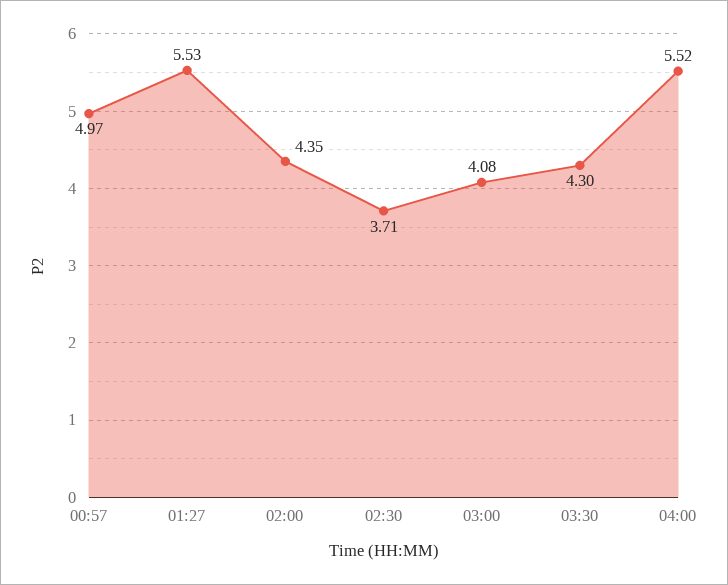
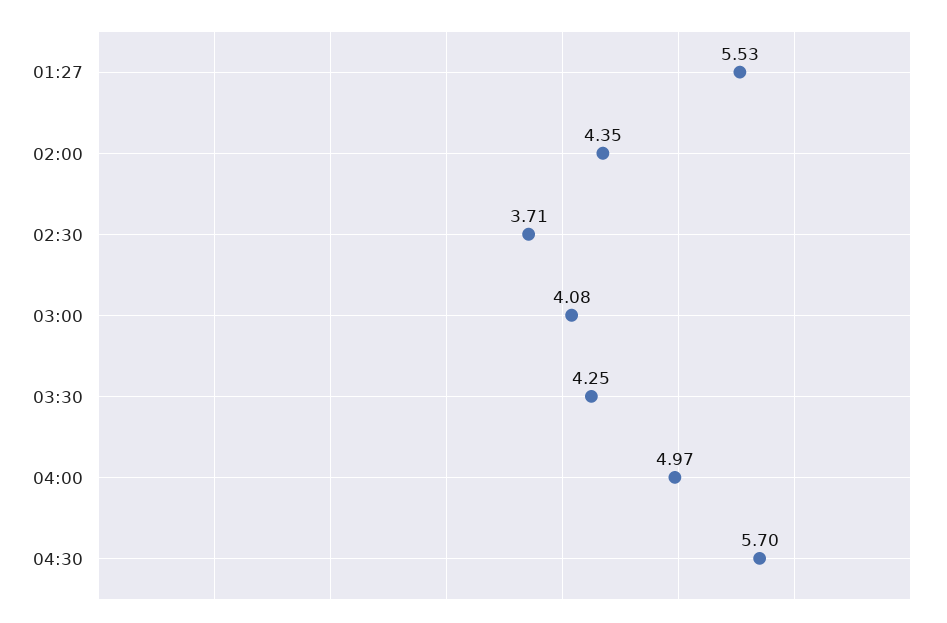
00:57: 4.97 -> none
03:30: 4.3 -> 4.25
04:00: 5.52 -> 4.97
04:30: none -> 5.7

